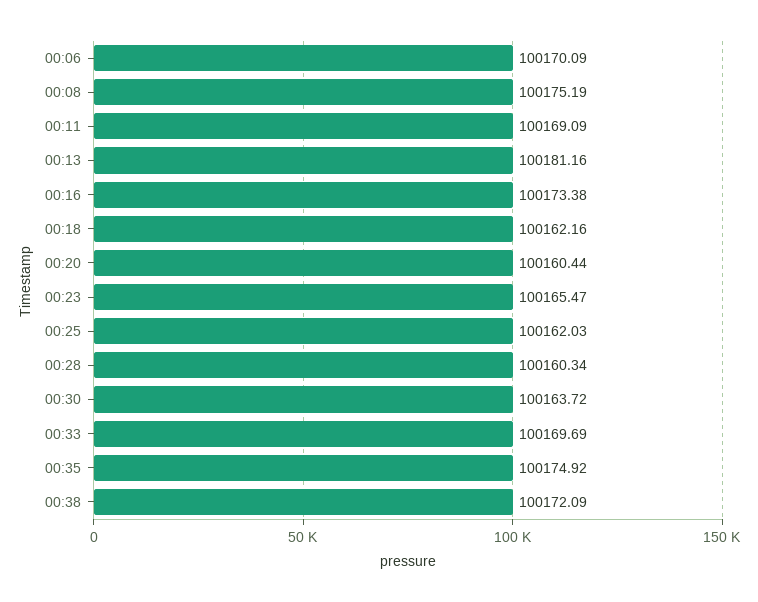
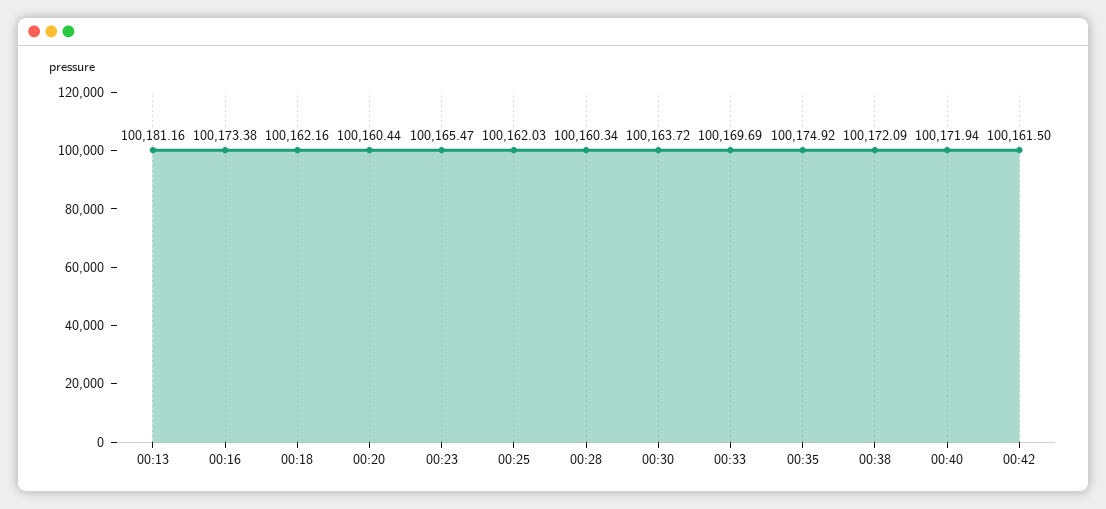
00:06: 100170.09 -> none
00:08: 100175.19 -> none
00:11: 100169.09 -> none
00:40: none -> 100171.94
00:42: none -> 100161.5

